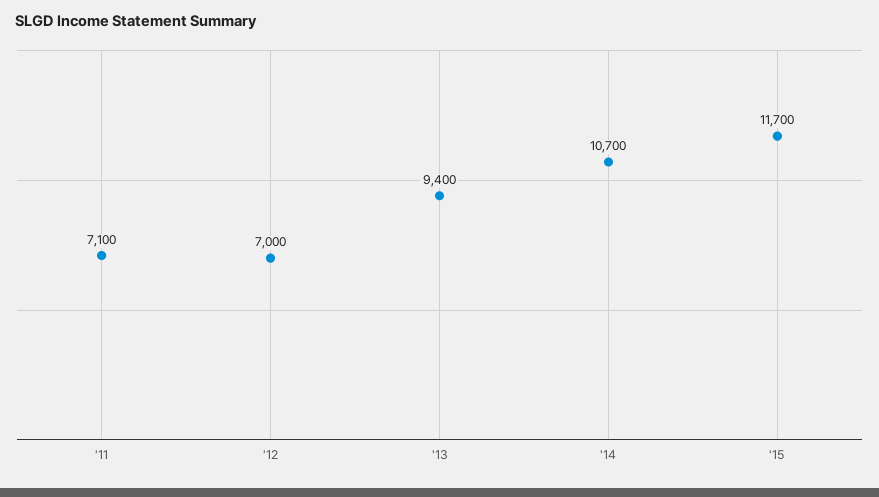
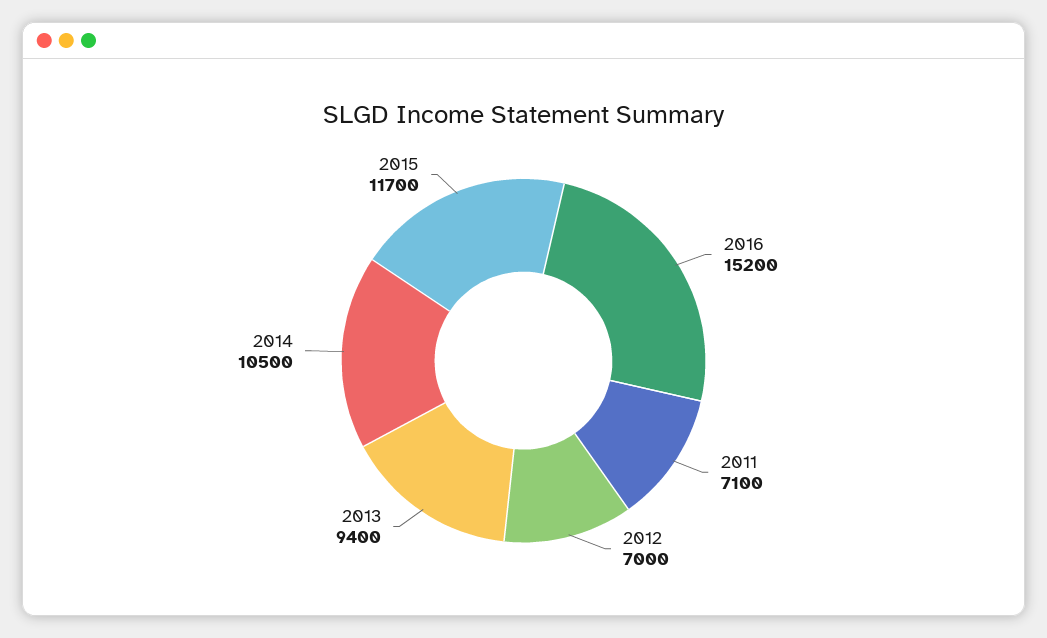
'14: 10700 -> 10500
2016: none -> 15200

